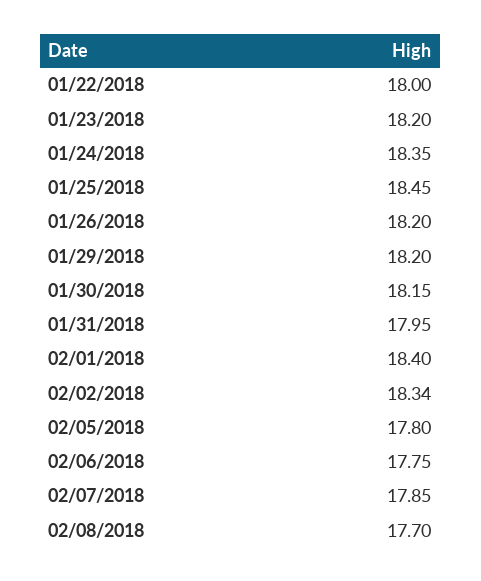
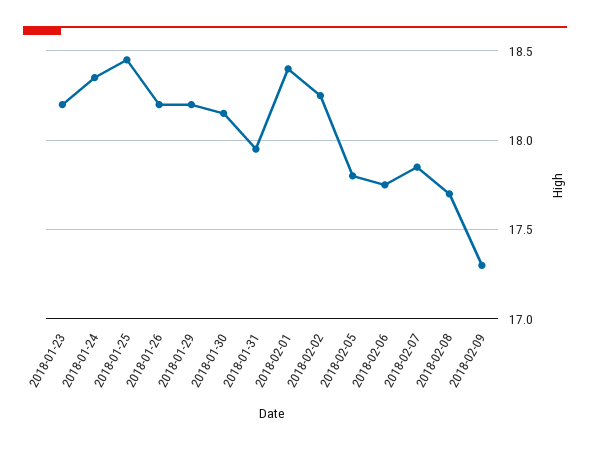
01/22/2018: 18 -> none
02/02/2018: 18.34 -> 18.25
2018-02-09: none -> 17.3

